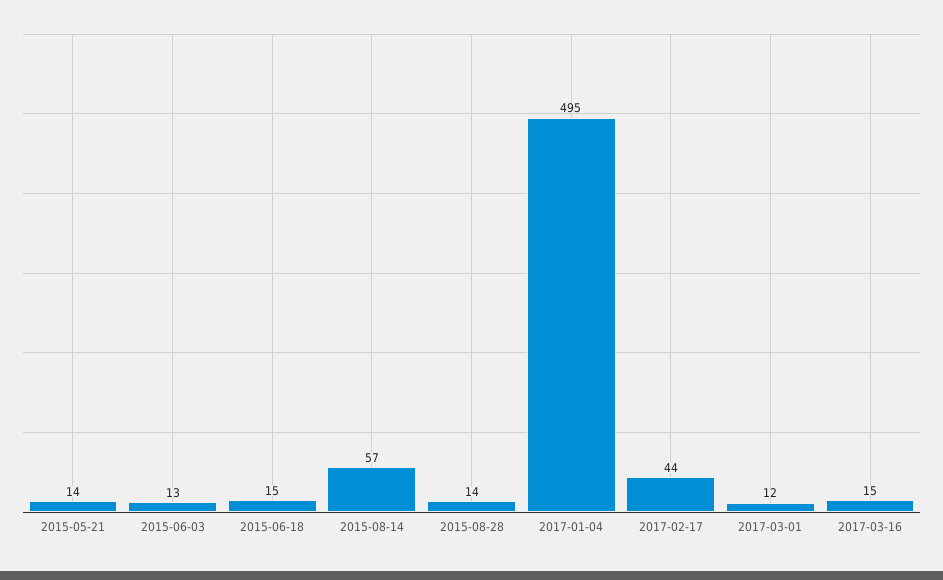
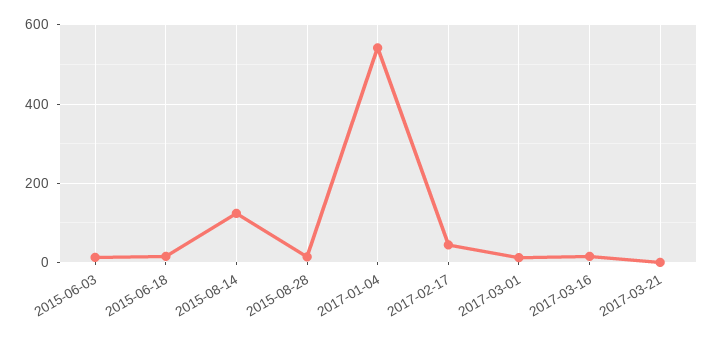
2015-05-21: 14 -> none
2015-08-14: 57 -> 120
2017-01-04: 495 -> 540
2017-03-21: none -> 0

